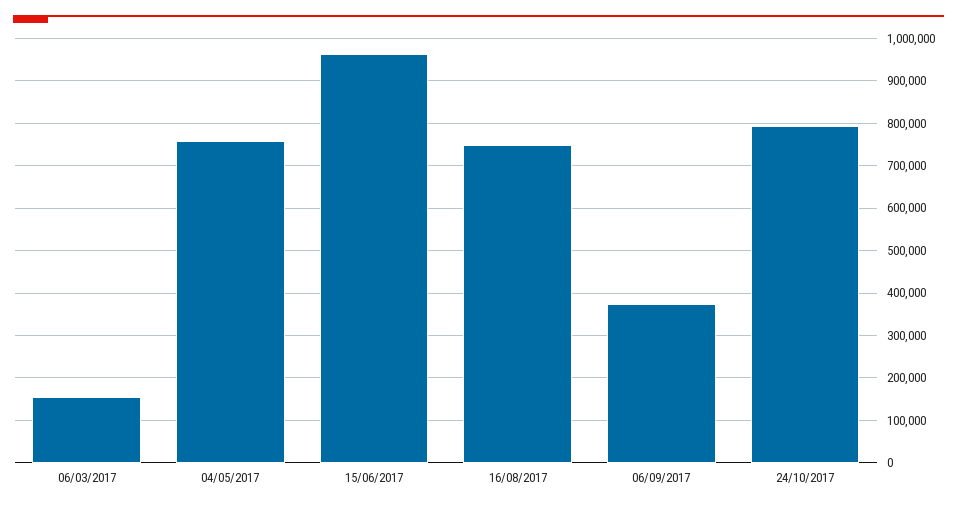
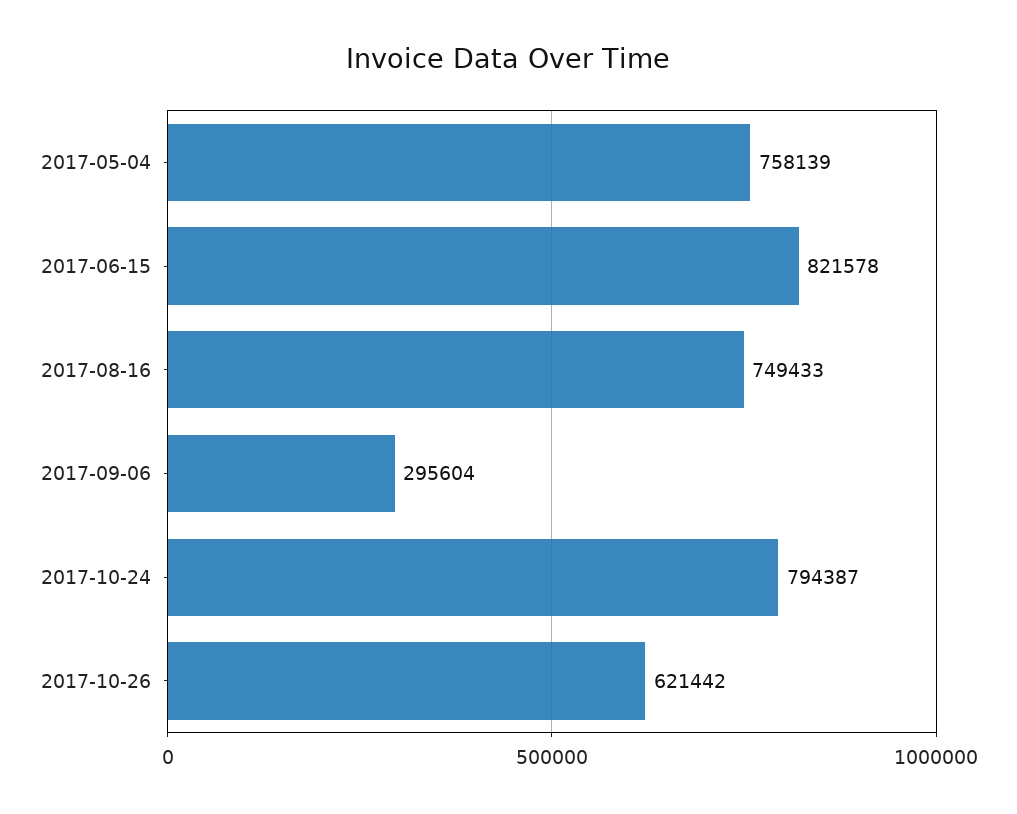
06/03/2017: 160000 -> none
15/06/2017: 960000 -> 821578
06/09/2017: 380000 -> 295604
2017-10-26: none -> 621442

